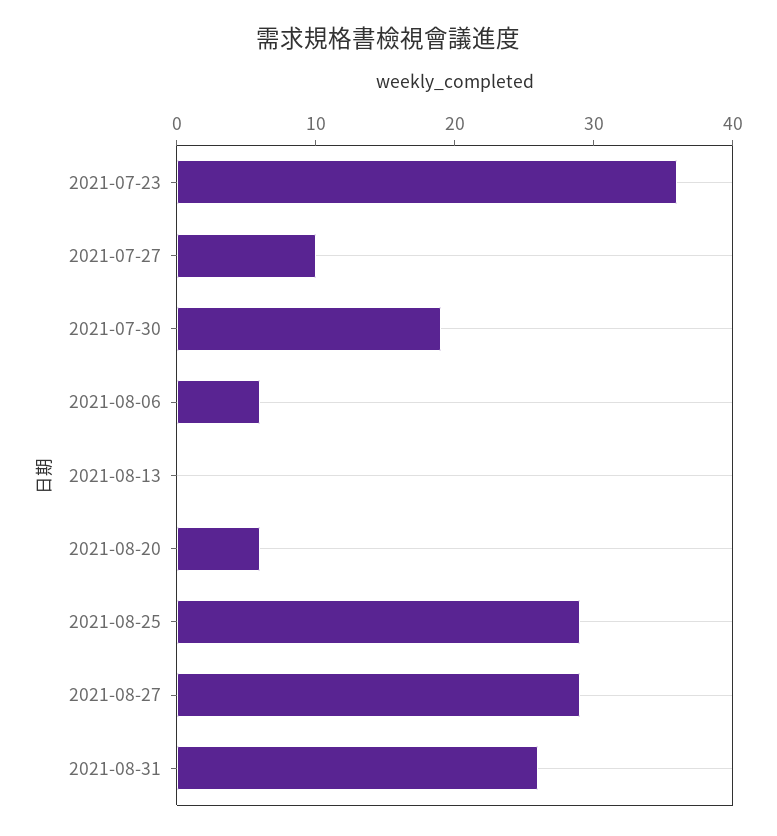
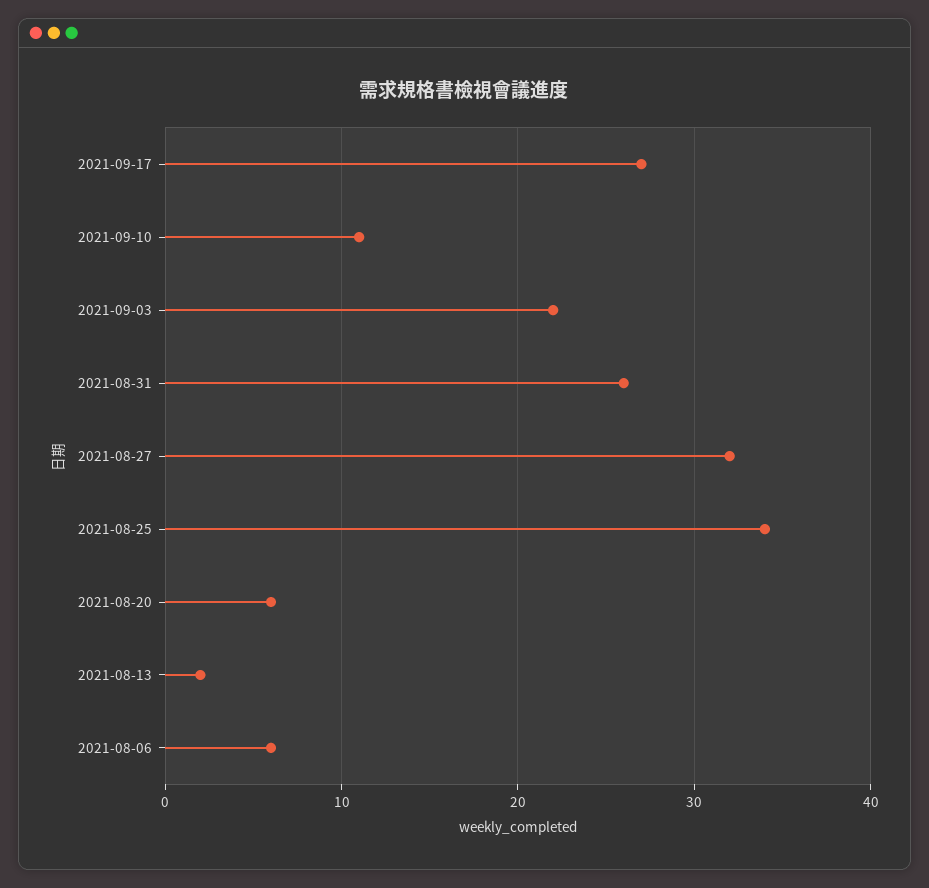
2021-07-23: 36 -> none
2021-07-27: 10 -> none
2021-07-30: 19 -> none
2021-08-13: 0 -> 2
2021-08-25: 29 -> 34
2021-08-27: 29 -> 32
2021-09-17: none -> 27
2021-09-10: none -> 11
2021-09-03: none -> 22

